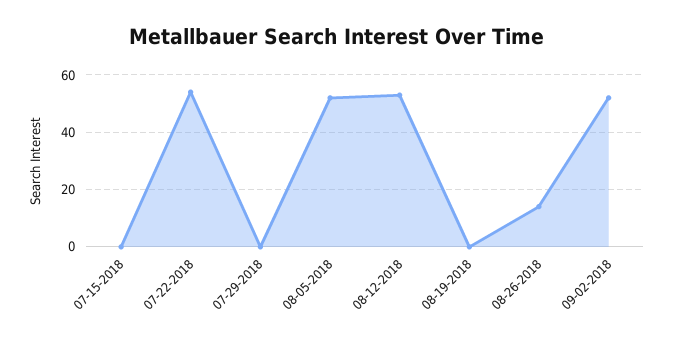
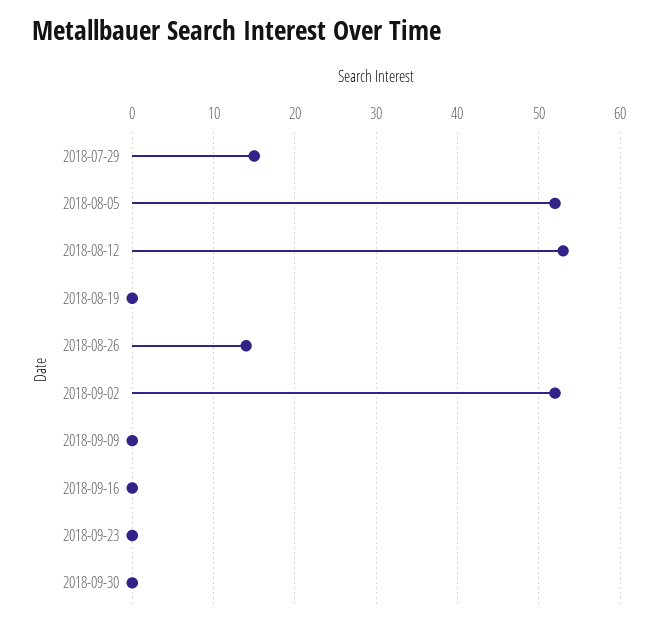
07-15-2018: 0 -> none
07-22-2018: 55 -> none
07-29-2018: 0 -> 15
2018-09-09: none -> 0
2018-09-16: none -> 0
2018-09-23: none -> 0
2018-09-30: none -> 0

